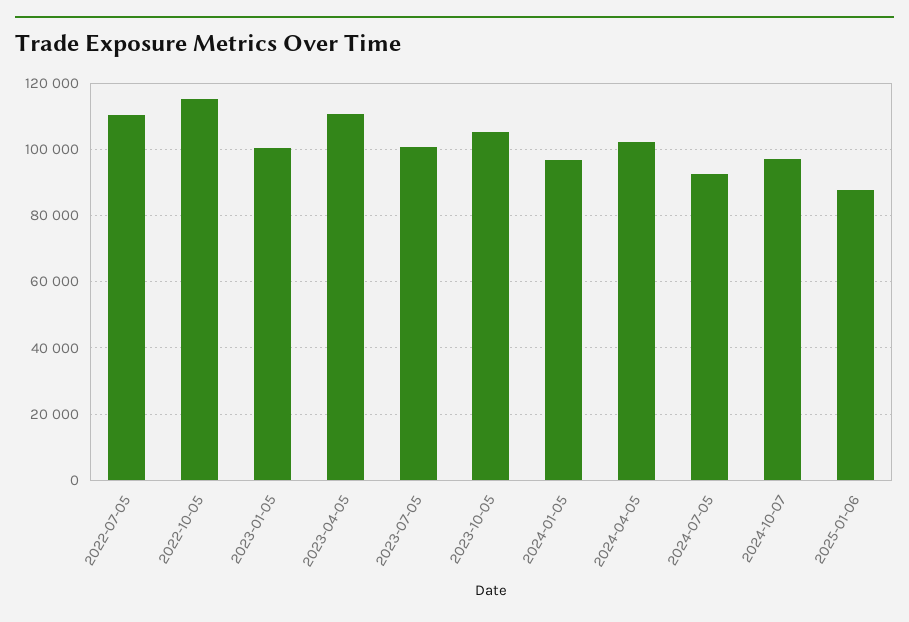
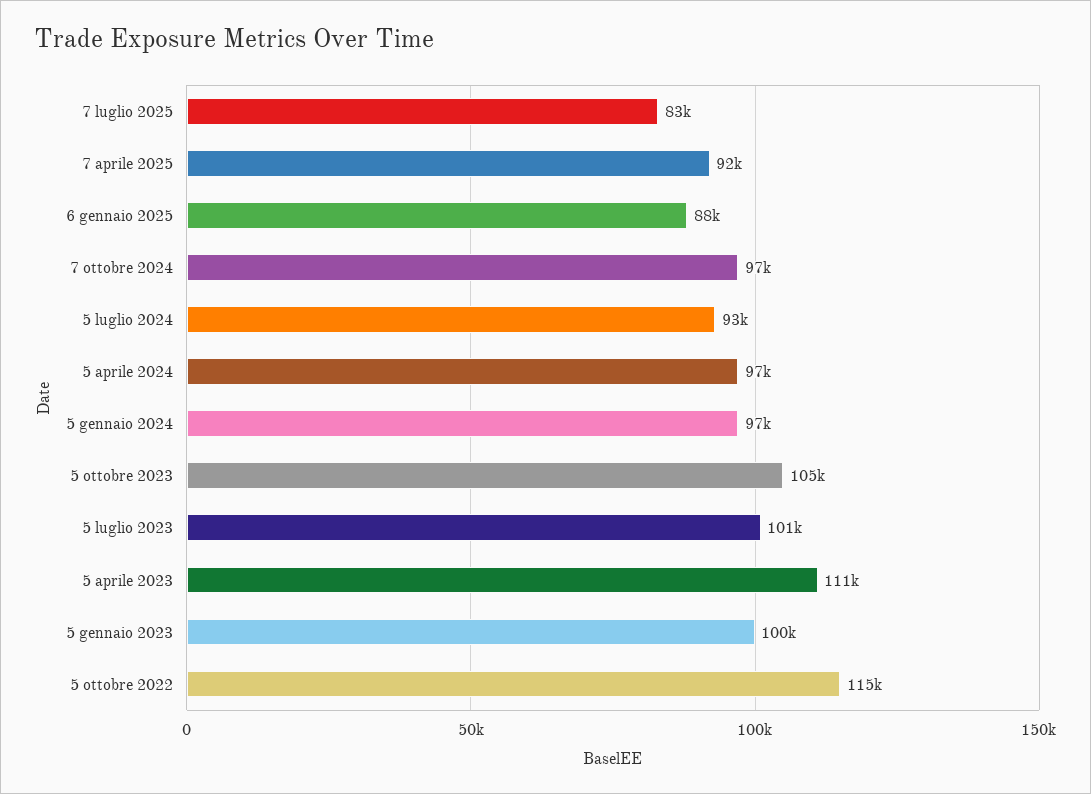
2022-07-05: 110000 -> none
2024-04-05: 102000 -> 97000
7 luglio 2025: none -> 83000
7 aprile 2025: none -> 92000

